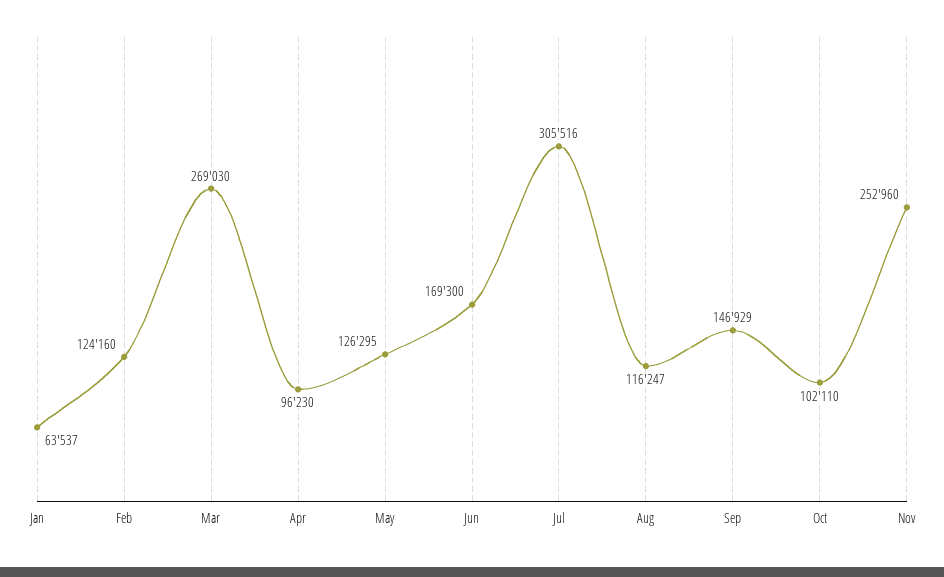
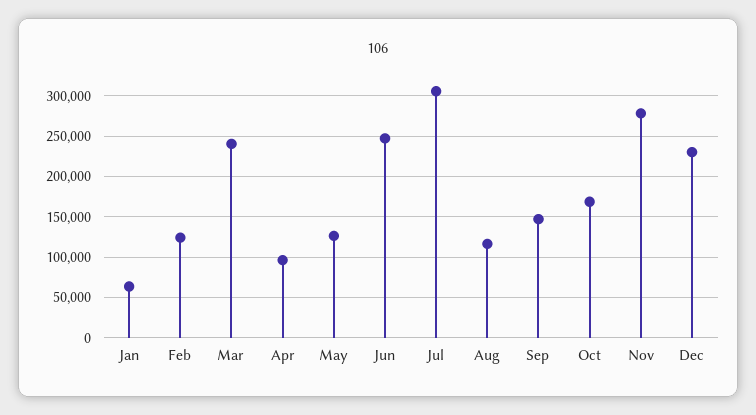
Mar: 269030 -> 240000
Jun: 169300 -> 250000
Oct: 102110 -> 170000
Nov: 252960 -> 280000
Dec: none -> 230000

